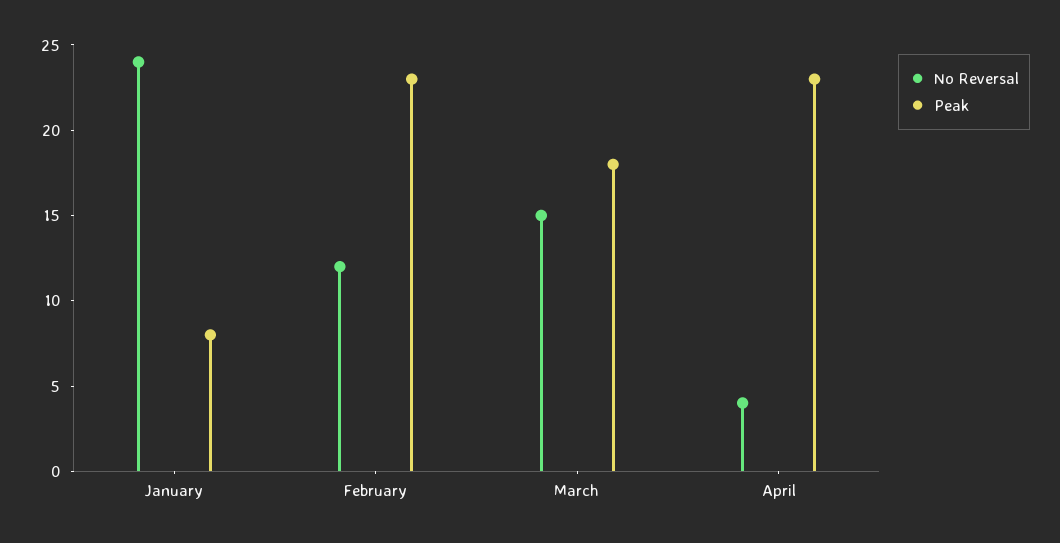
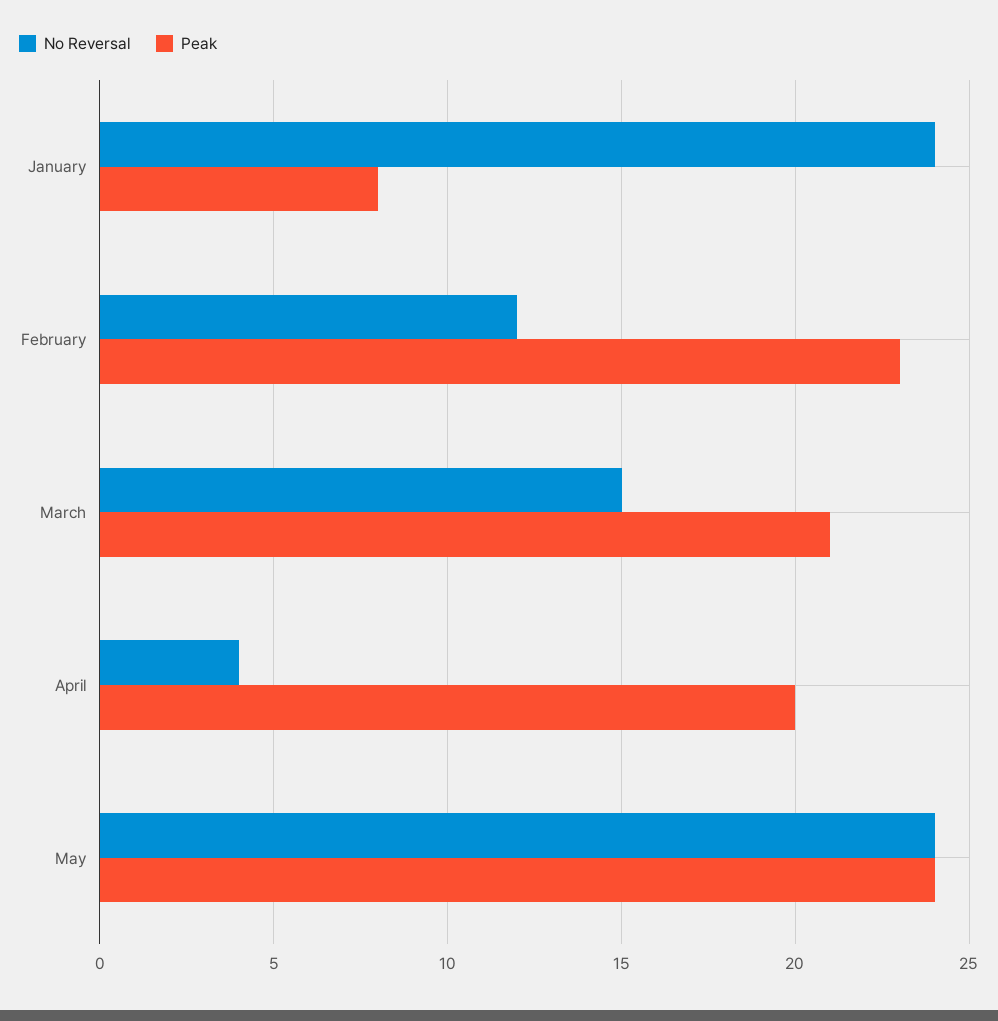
Peak, March: 18 -> 21
Peak, April: 23 -> 20
No Reversal, May: none -> 24
Peak, May: none -> 24

